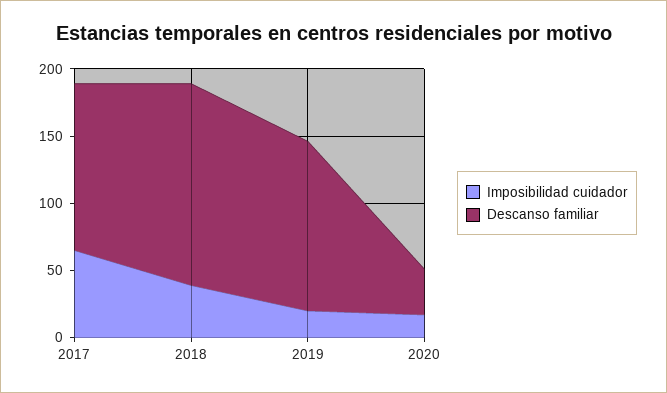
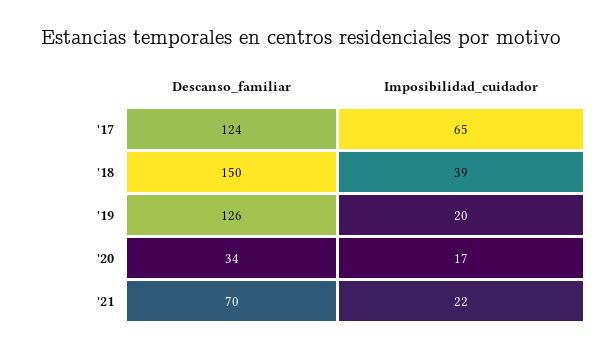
Descanso familiar, '21: none -> 70
Imposibilidad cuidador, '21: none -> 22

